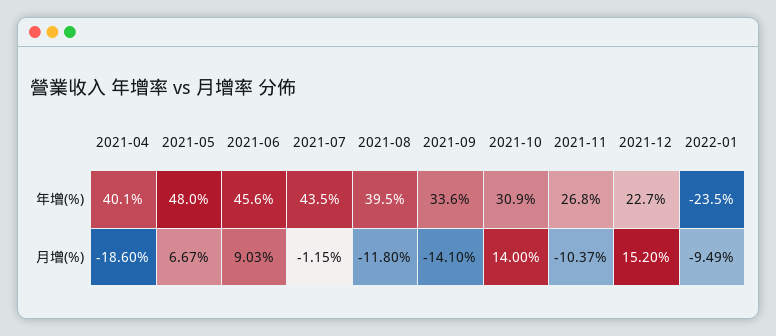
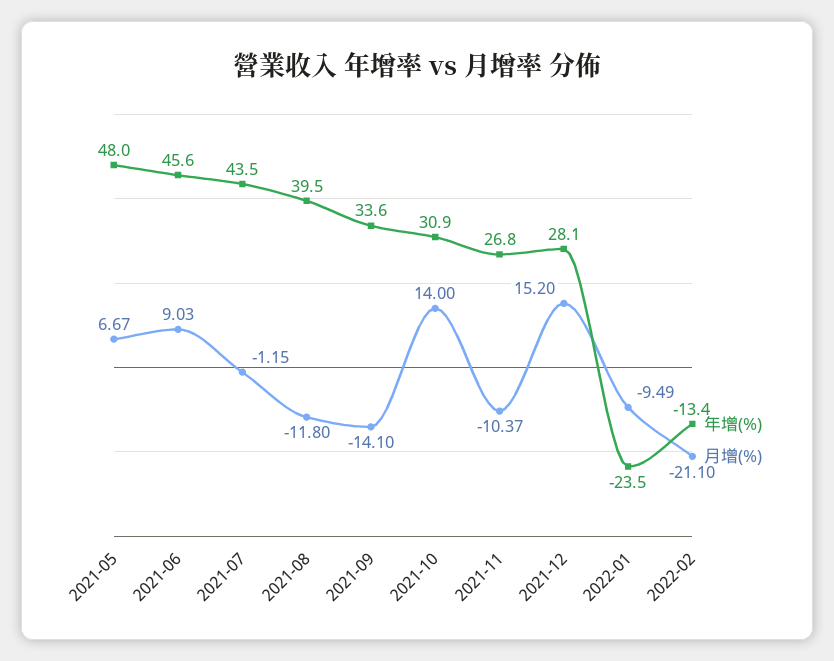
年增(%), 2021-04: 40.1 -> none
年增(%), 2021-12: 22.7 -> 28.1
月增(%), 2021-04: -18.6 -> none
年增(%), 2022-02: none -> -13.4
月增(%), 2022-02: none -> -21.1

